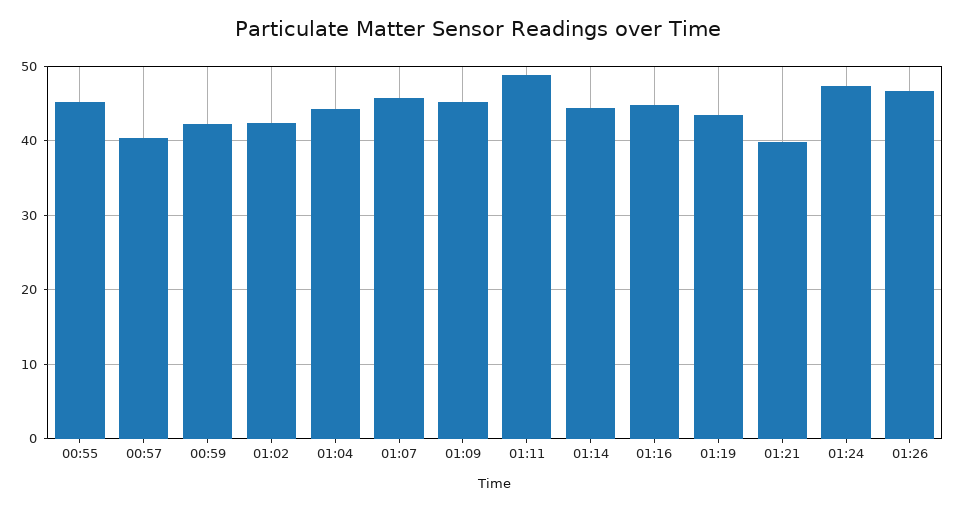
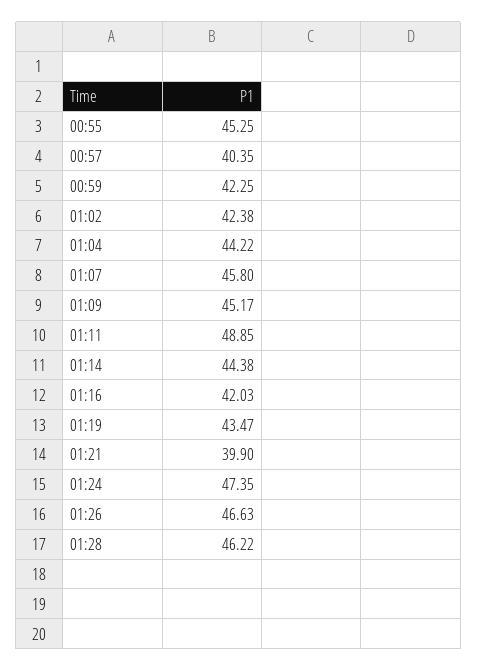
01:16: 45 -> 42.03
01:28: none -> 46.22

